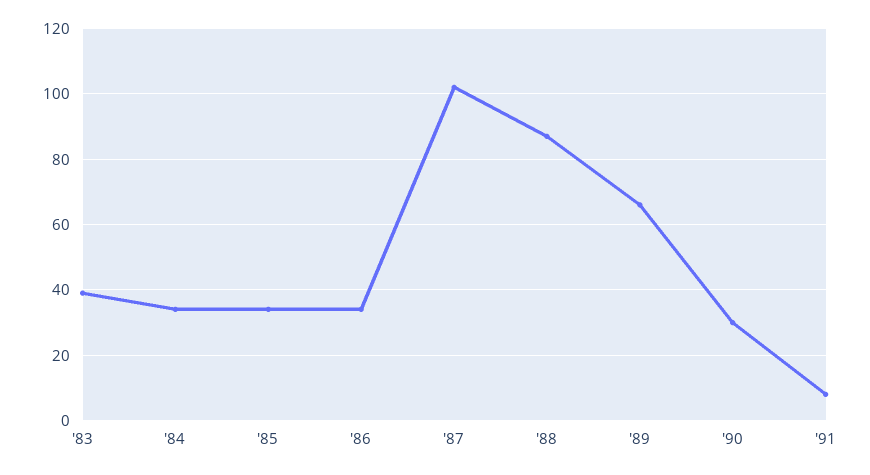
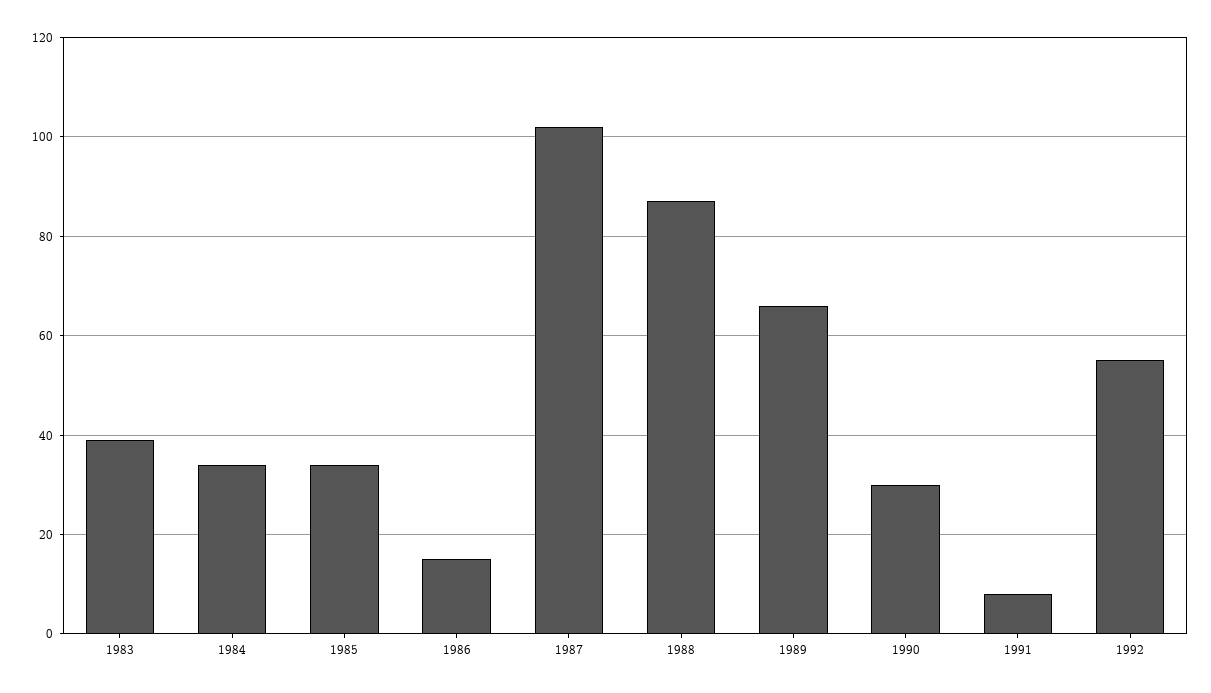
'86: 35 -> 15
1992: none -> 55

